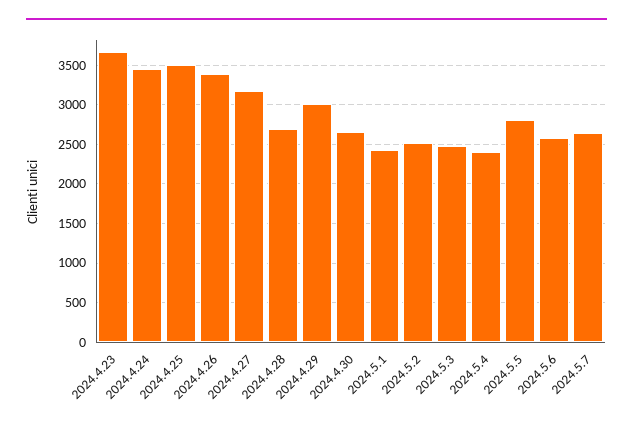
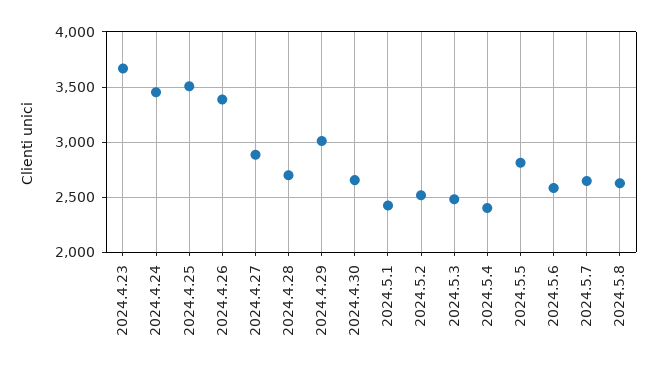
2024.4.27: 3200 -> 2900
2024.5.8: none -> 2600

